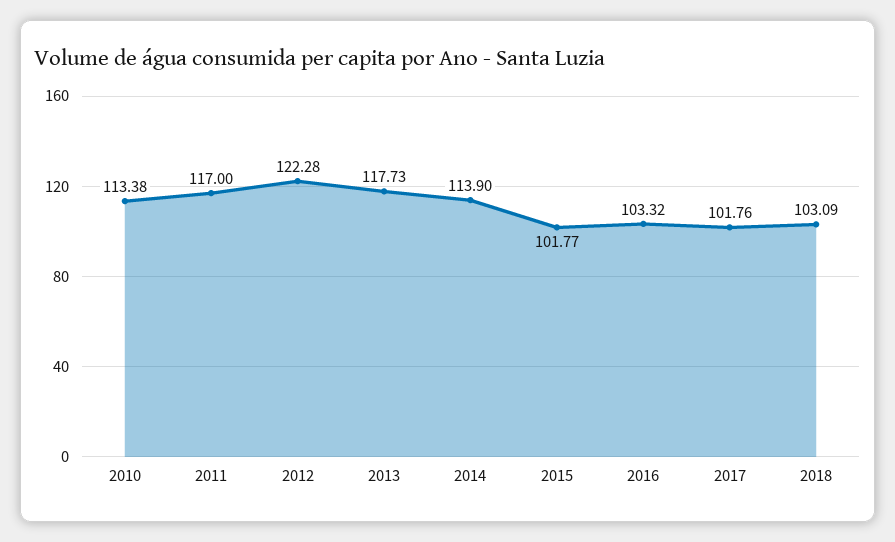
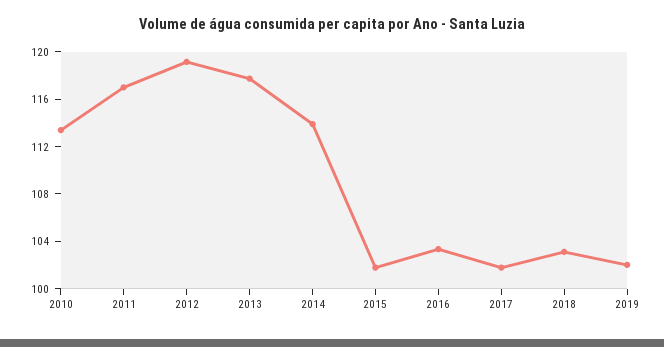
2012: 122.28 -> 119
2019: none -> 102

